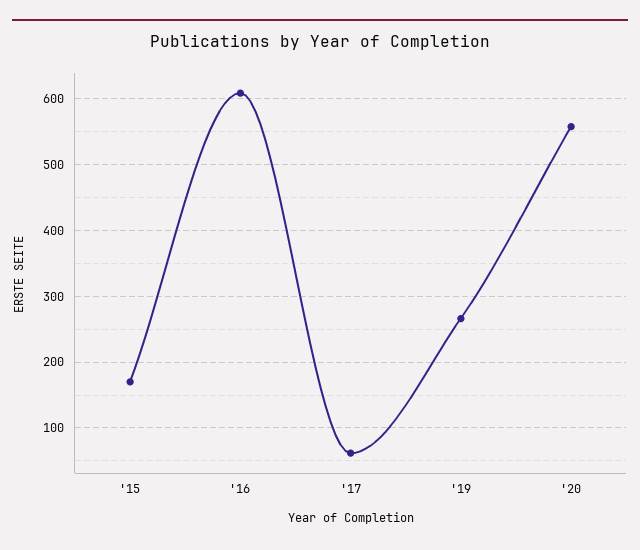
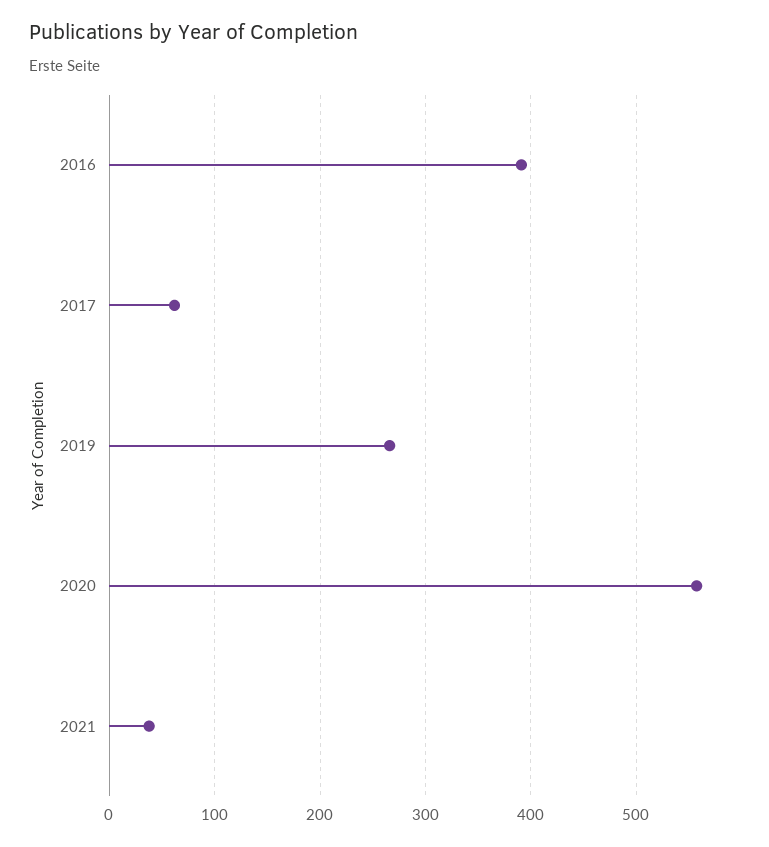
'15: 170 -> none
'16: 610 -> 390
2021: none -> 40

